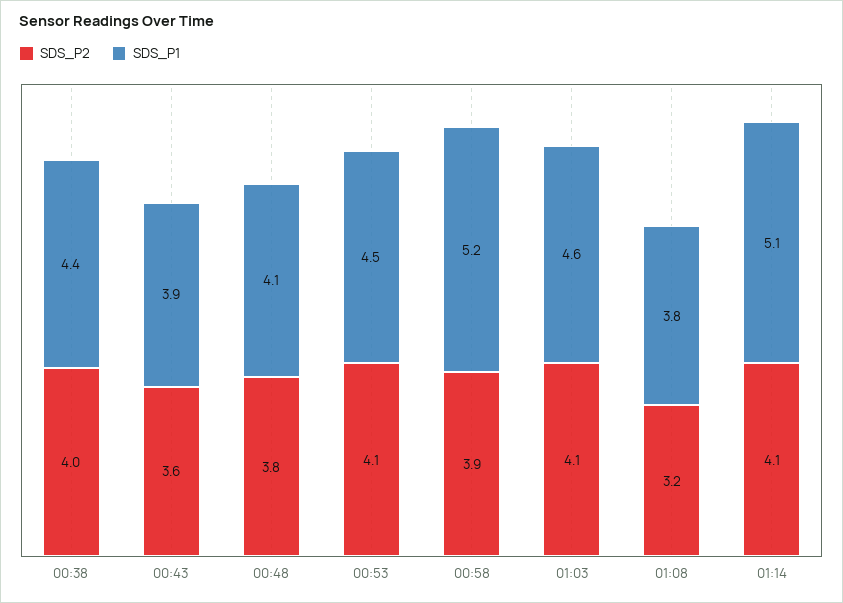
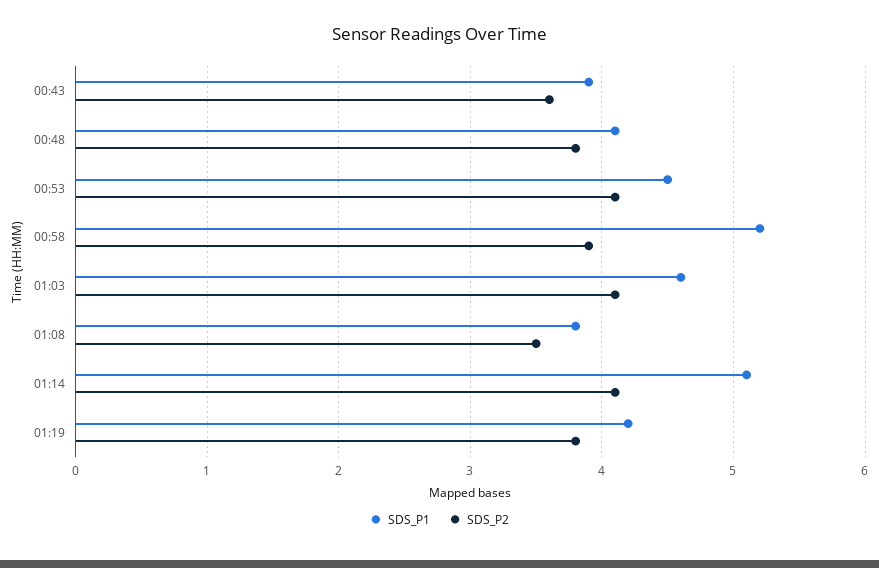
SDS_P2, 00:38: 4 -> none
SDS_P1, 00:38: 4.4 -> none
SDS_P2, 01:08: 3.2 -> 3.5
SDS_P1, 01:19: none -> 4.2
SDS_P2, 01:19: none -> 3.8

